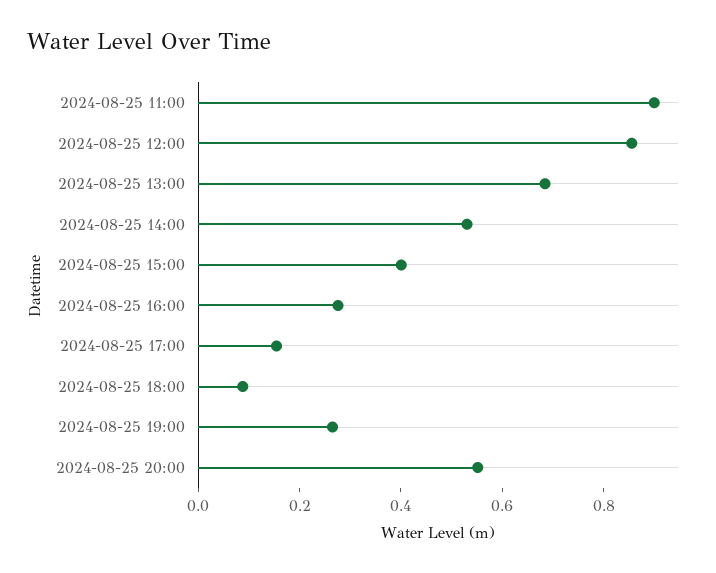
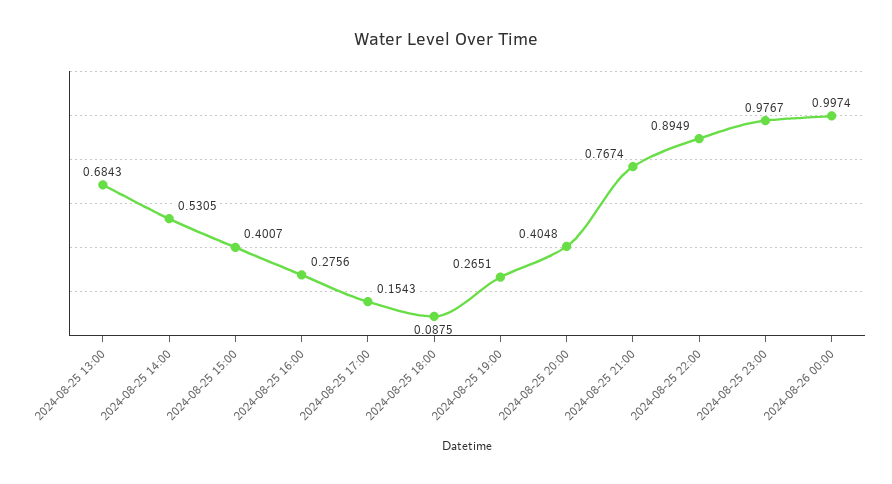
2024-08-25 11:00: 0.9 -> none
2024-08-25 12:00: 0.85 -> none
2024-08-25 20:00: 0.55 -> 0.4048
2024-08-25 21:00: none -> 0.7674
2024-08-25 22:00: none -> 0.8949
2024-08-25 23:00: none -> 0.9767
2024-08-26 00:00: none -> 0.9974

